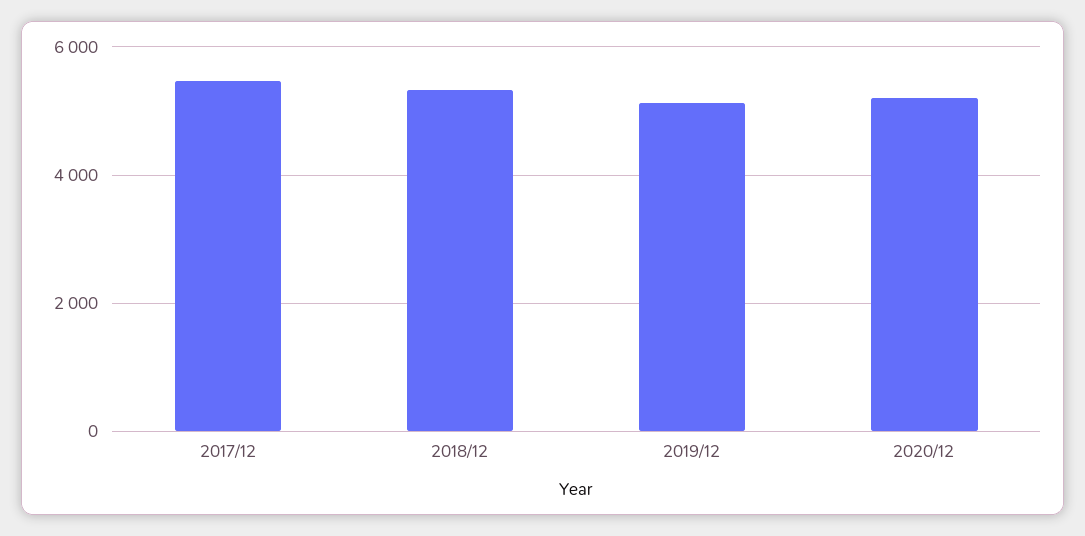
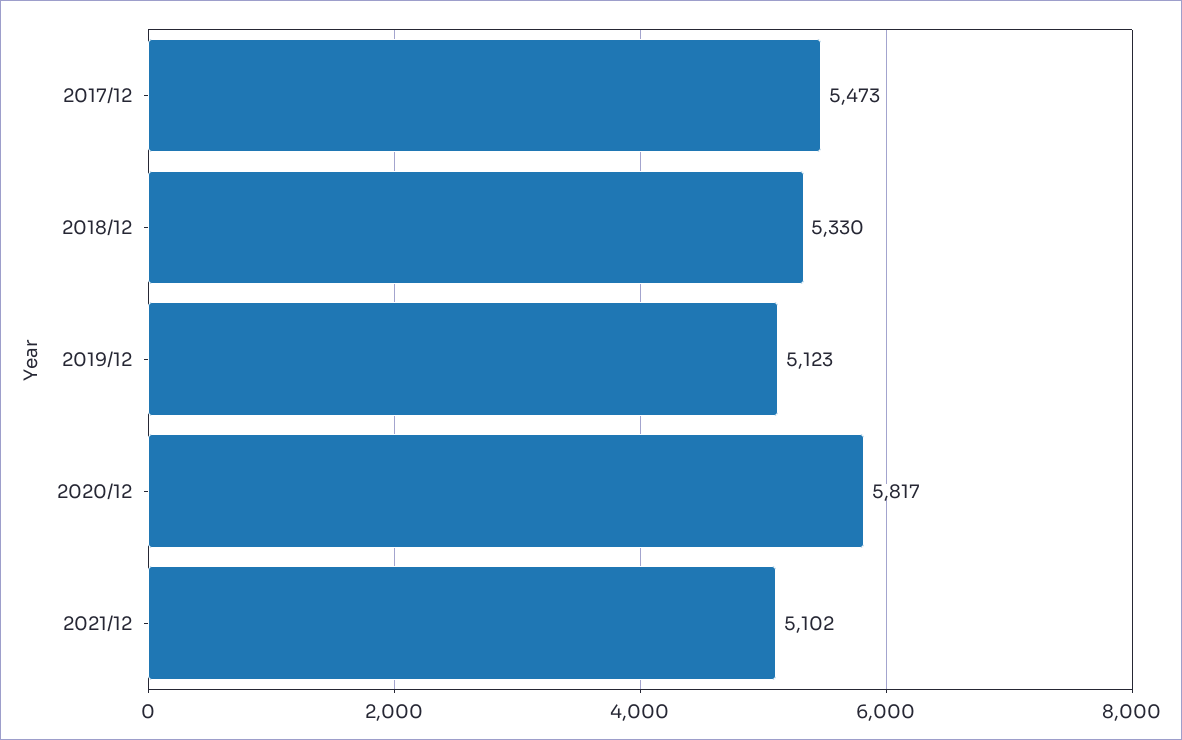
2020/12: 5200 -> 5817
2021/12: none -> 5102

